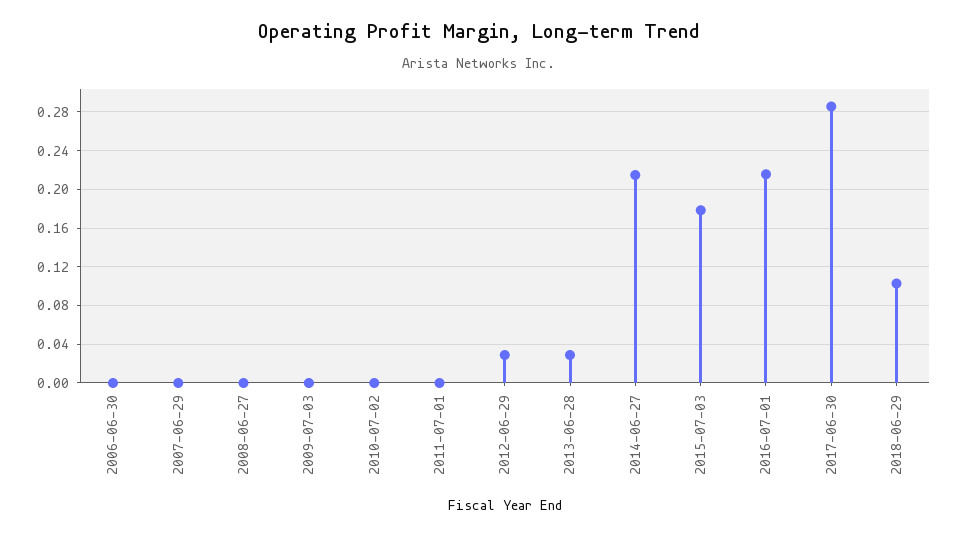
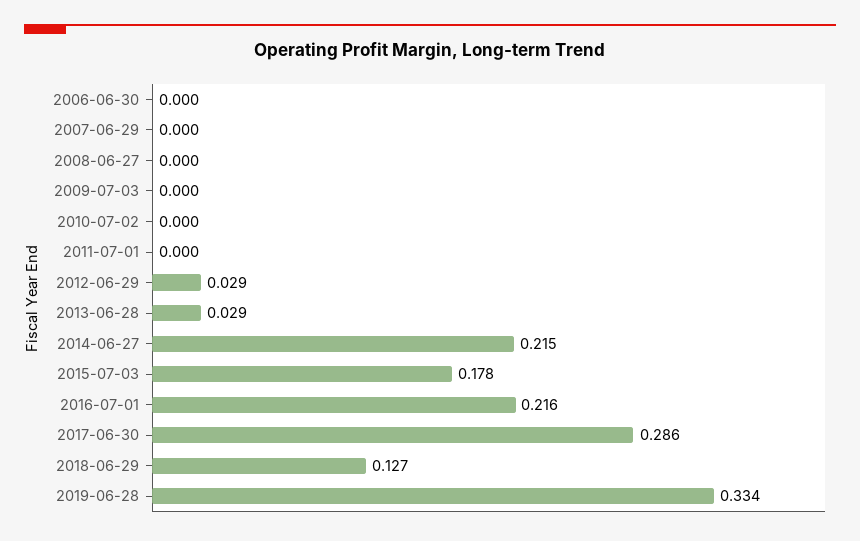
2018-06-29: 0.1 -> 0.127
2019-06-28: none -> 0.334

